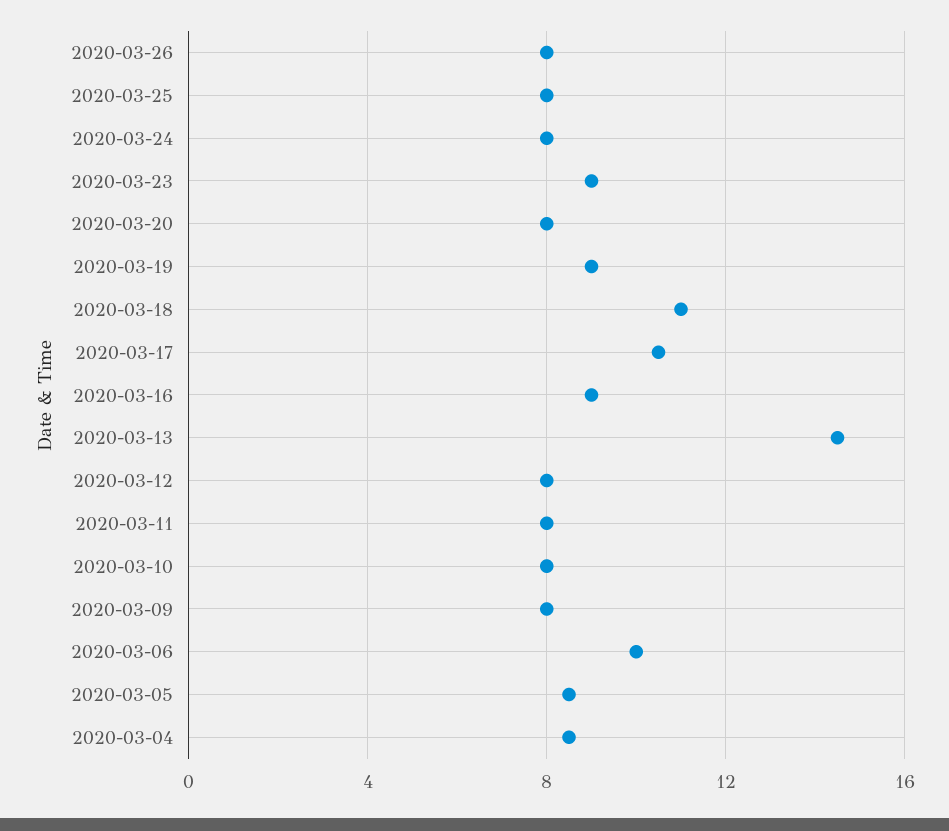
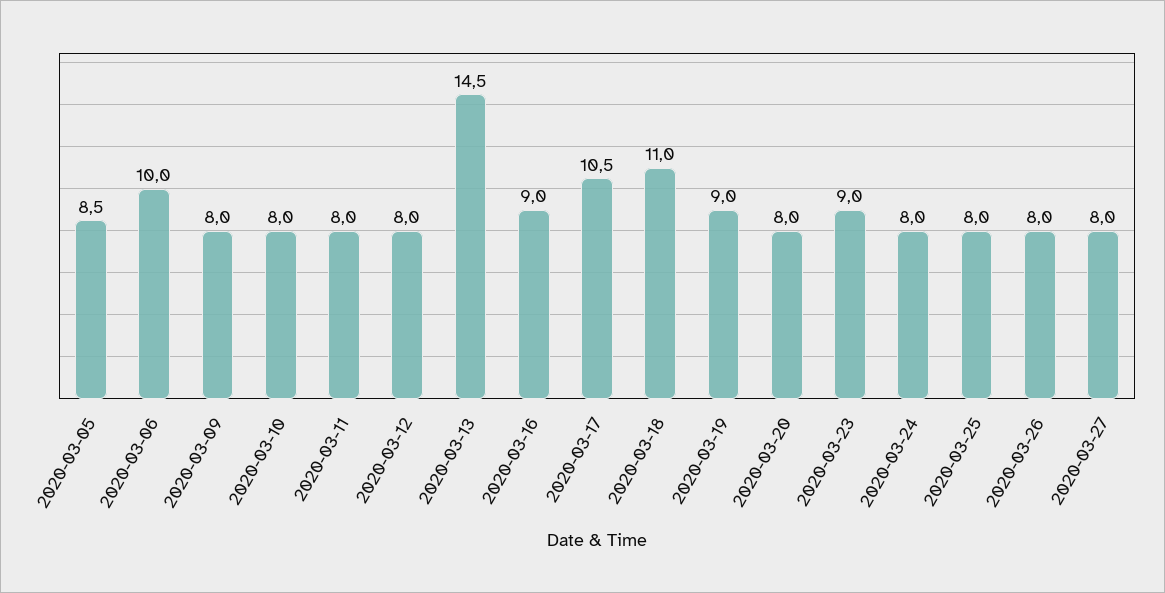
2020-03-04: 8.5 -> none
2020-03-27: none -> 8

